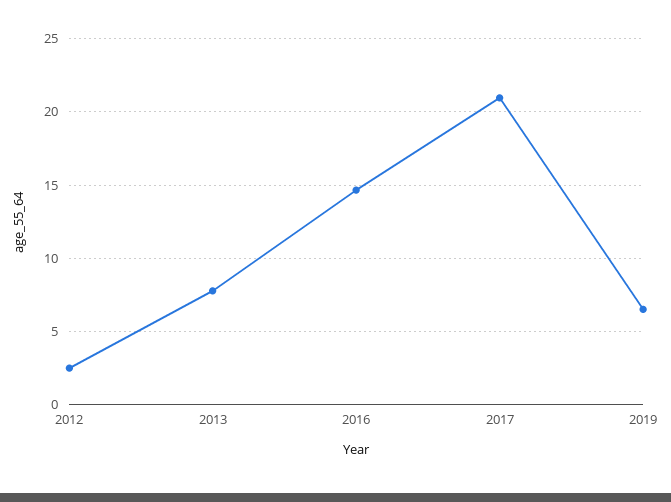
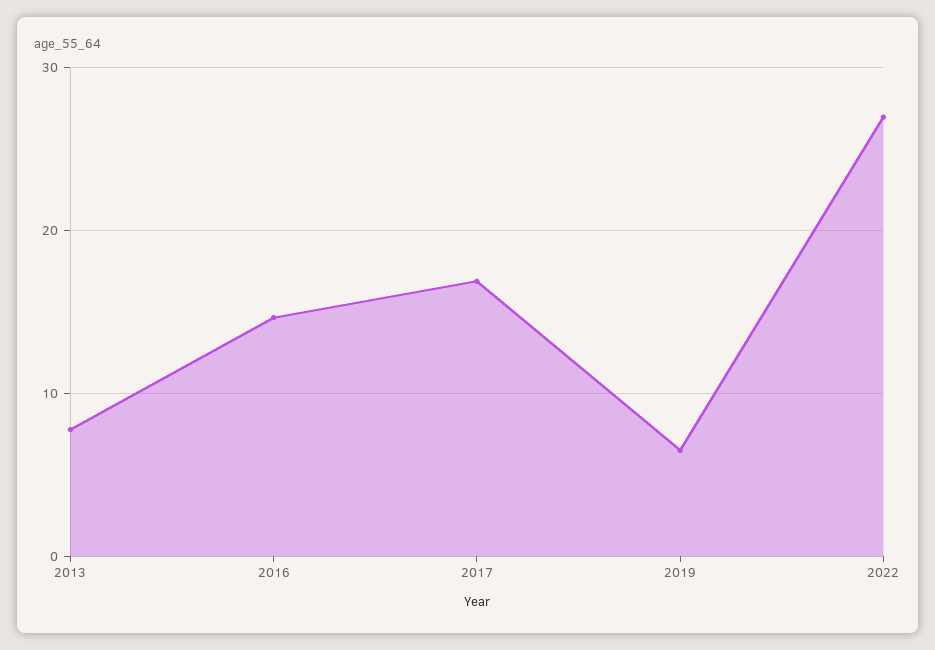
2012: 2.5 -> none
2017: 21 -> 17
2022: none -> 27

